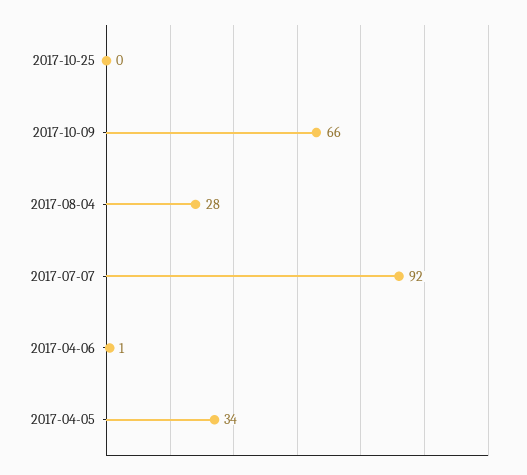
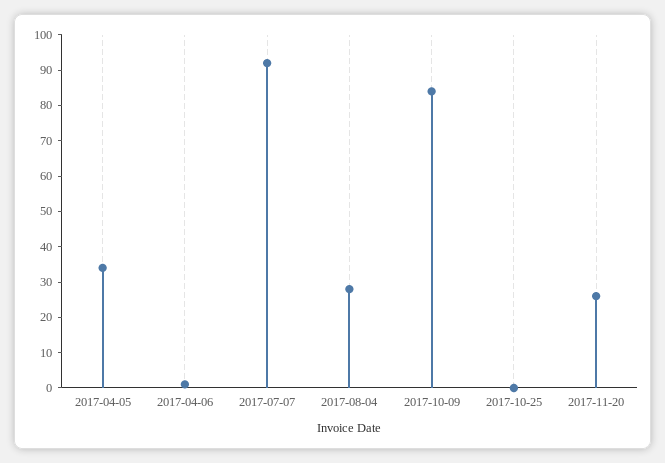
2017-10-09: 66 -> 85
2017-11-20: none -> 25

